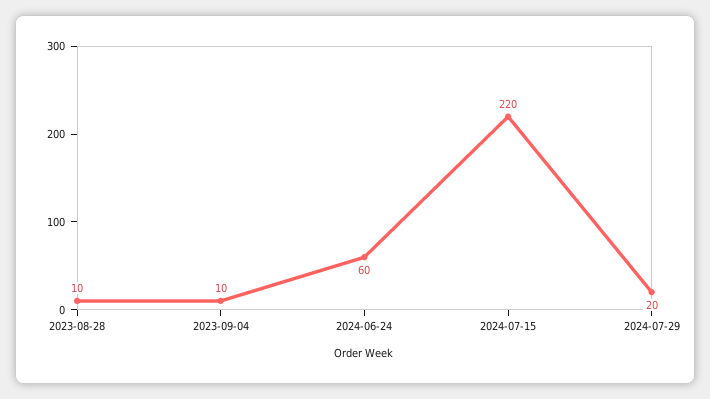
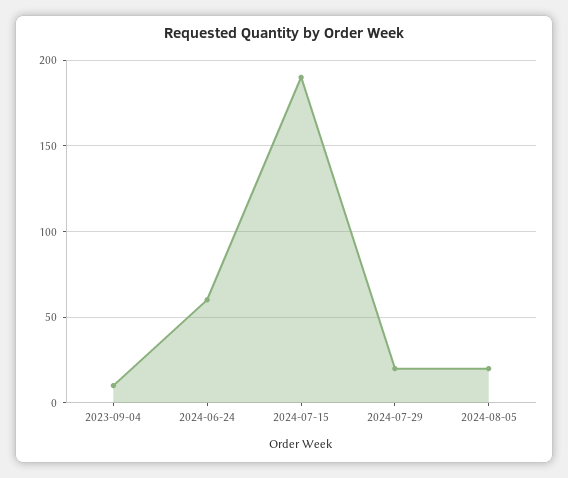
2023-08-28: 10 -> none
2024-07-15: 220 -> 190
2024-08-05: none -> 20

